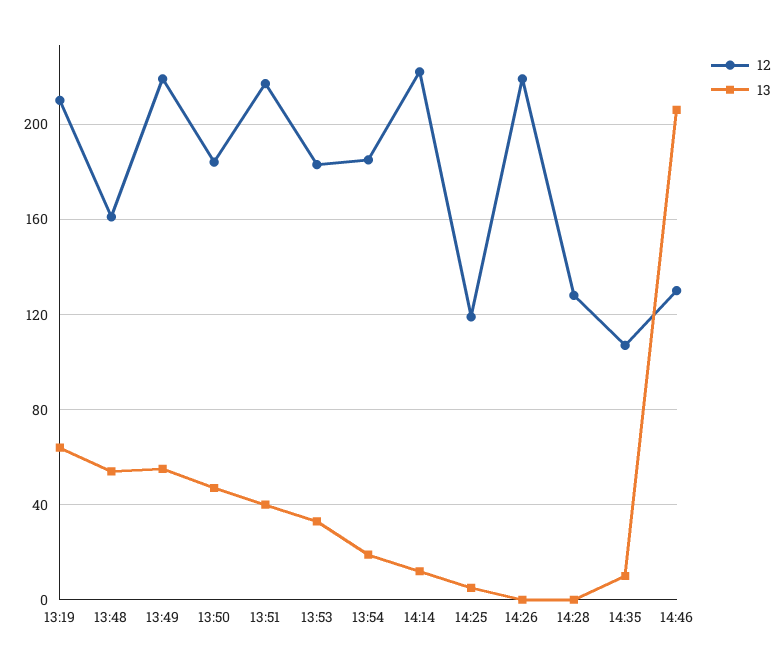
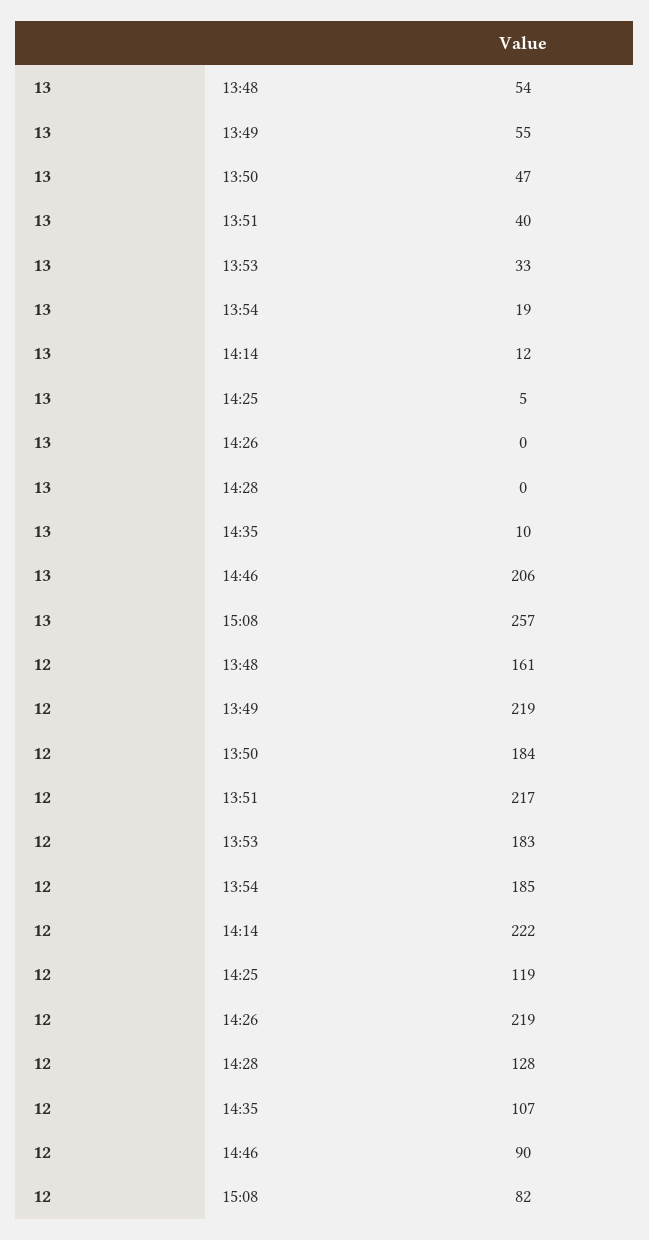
12, 13:19: 210 -> none
13, 13:19: 65 -> none
12, 14:46: 130 -> 90
13, 15:08: none -> 257
12, 15:08: none -> 82

